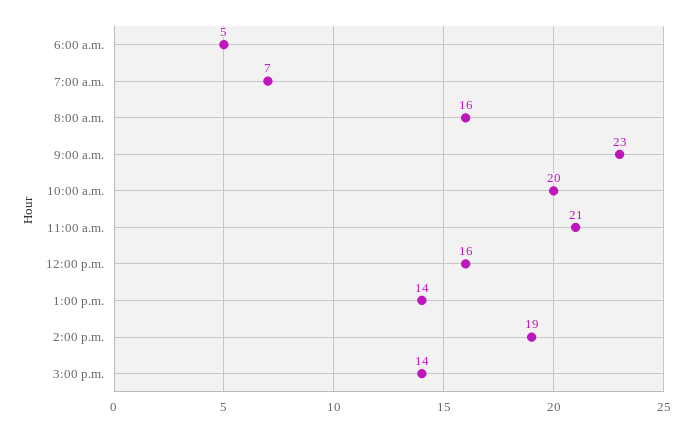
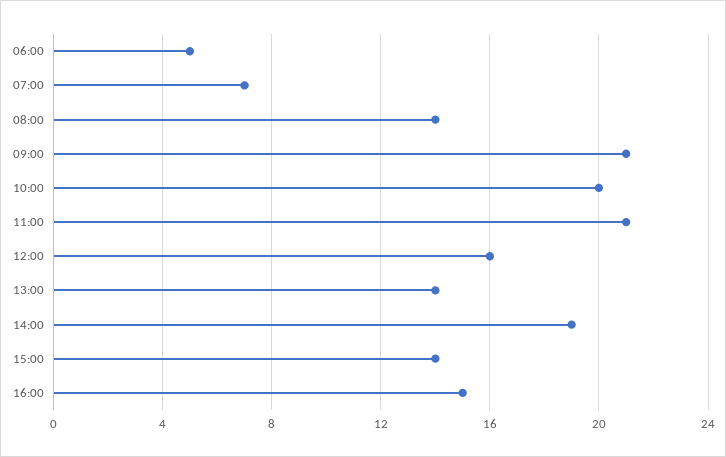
8:00 a.m.: 16 -> 14
9:00 a.m.: 23 -> 21
16:00: none -> 15

